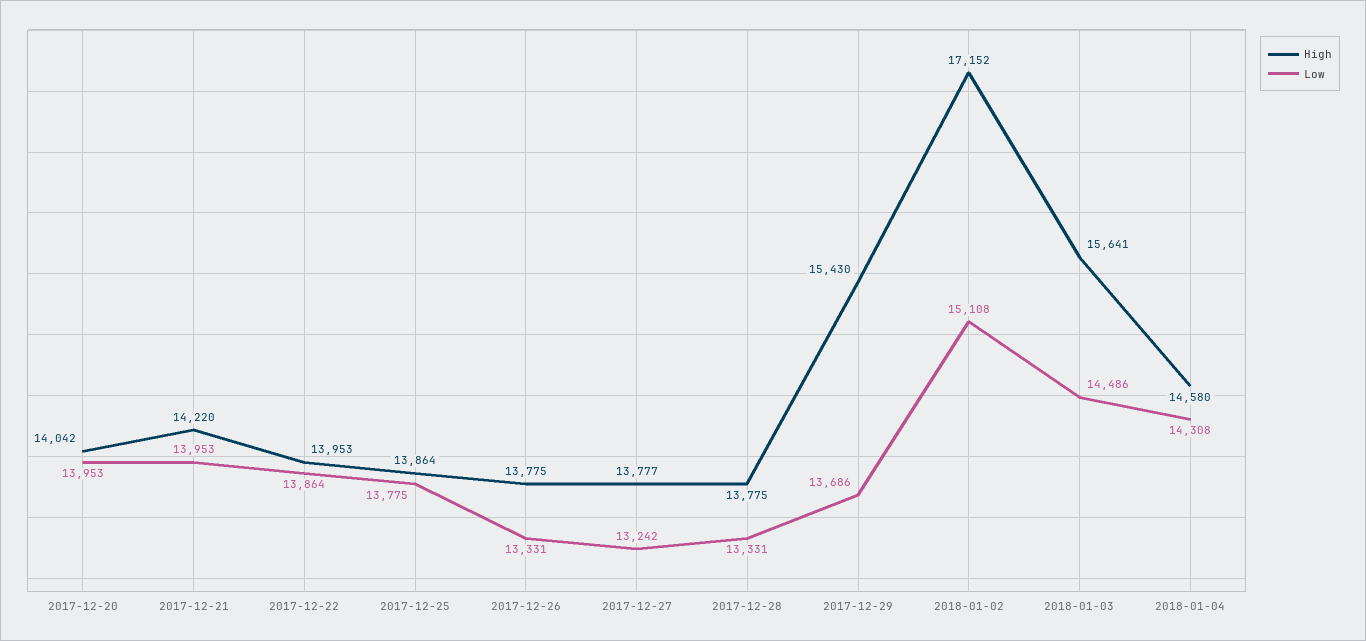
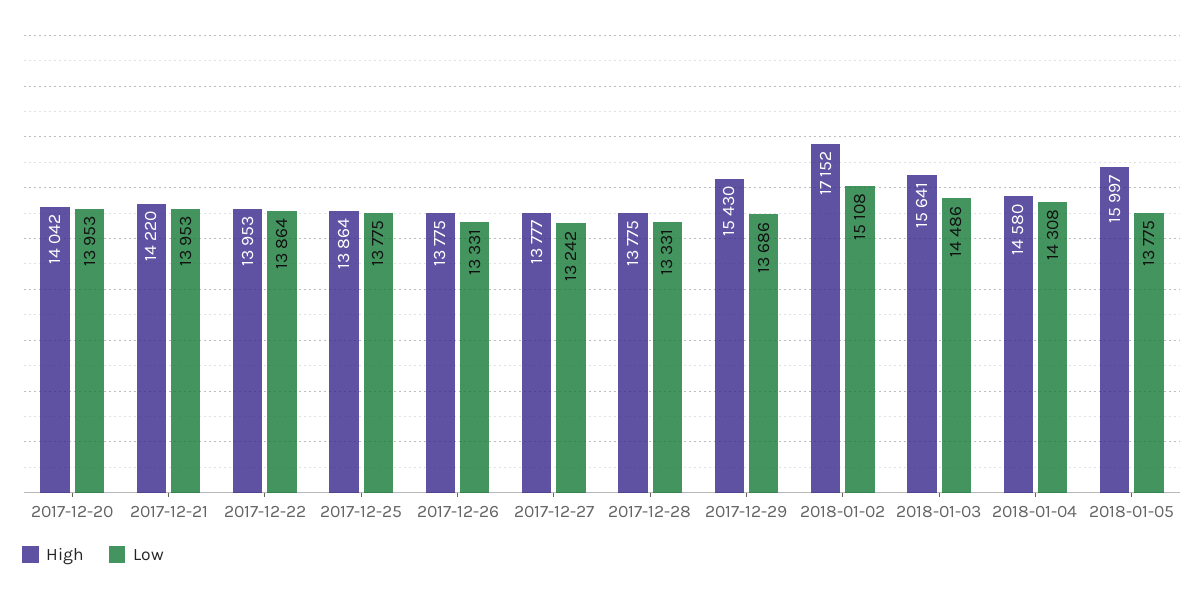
High, 2018-01-05: none -> 15997
Low, 2018-01-05: none -> 13775

